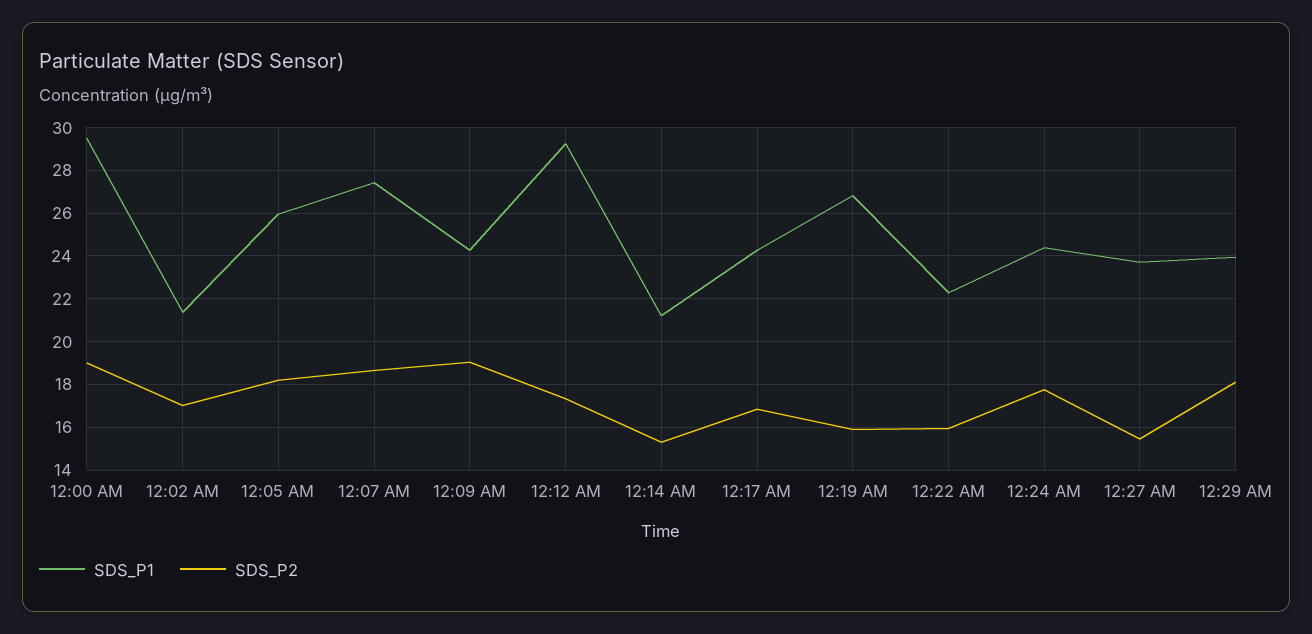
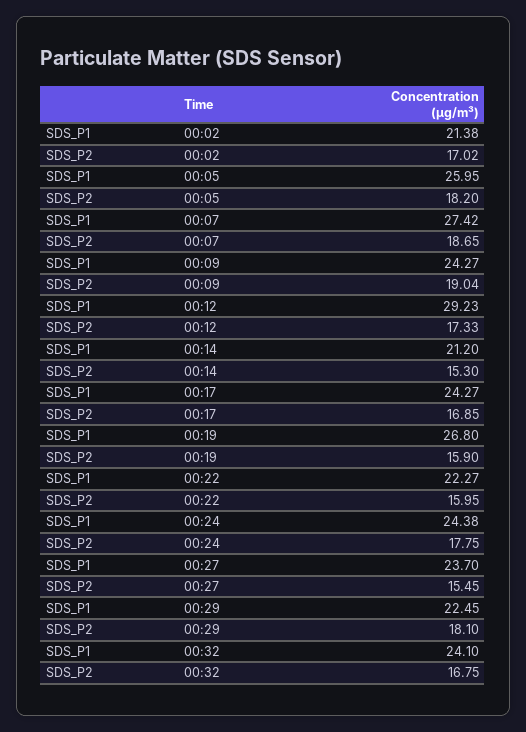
SDS_P1, 12:00 AM: 29.5 -> none
SDS_P2, 12:00 AM: 19 -> none
SDS_P1, 12:29 AM: 24 -> 22.45
SDS_P1, 00:32: none -> 24.1
SDS_P2, 00:32: none -> 16.75

